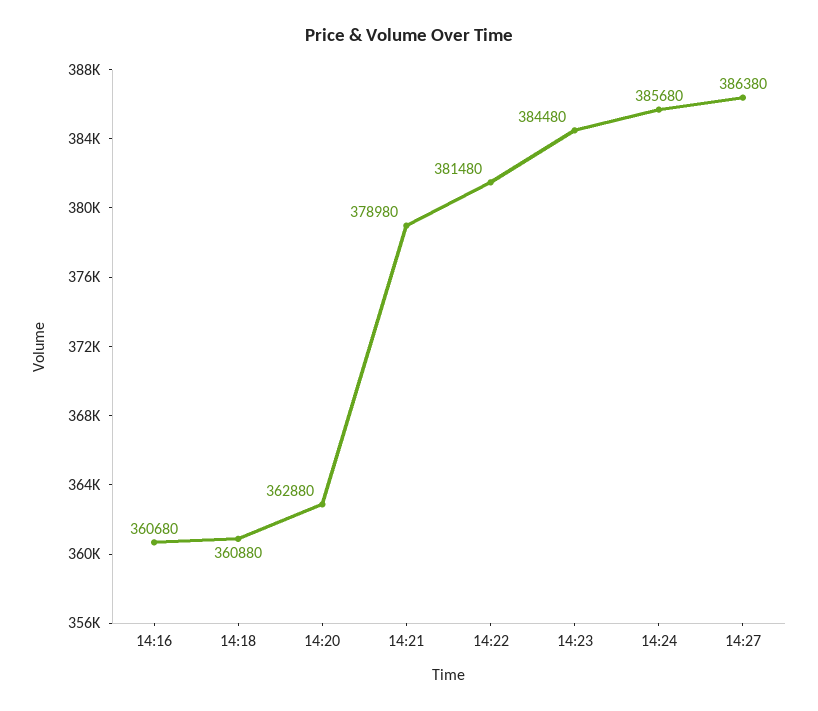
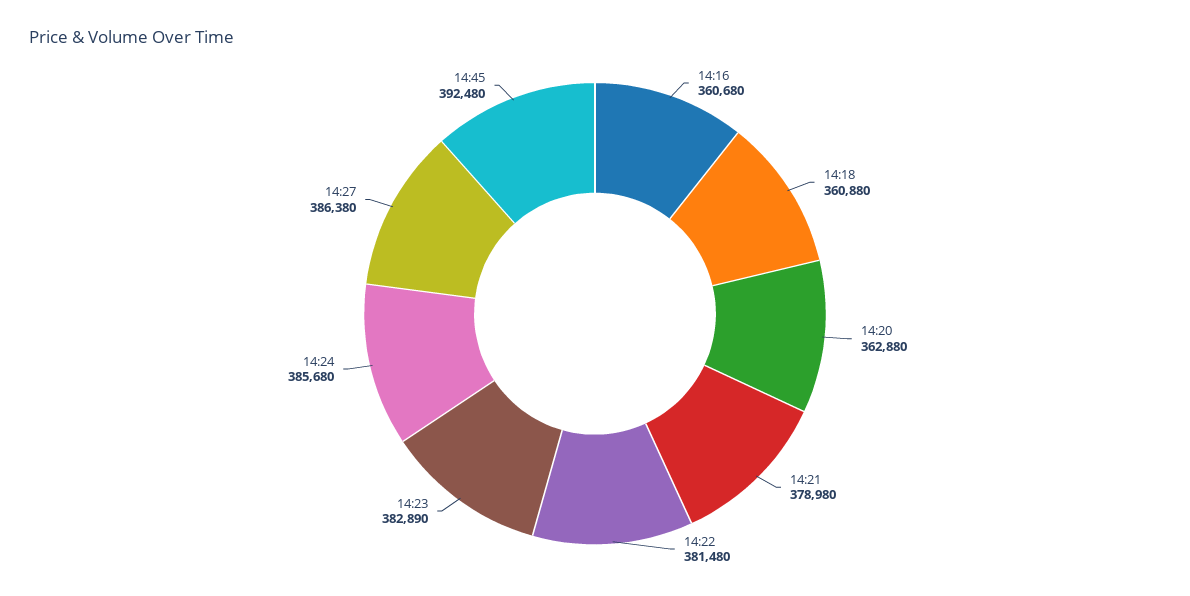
14:23: 384480 -> 382890
14:45: none -> 392480

